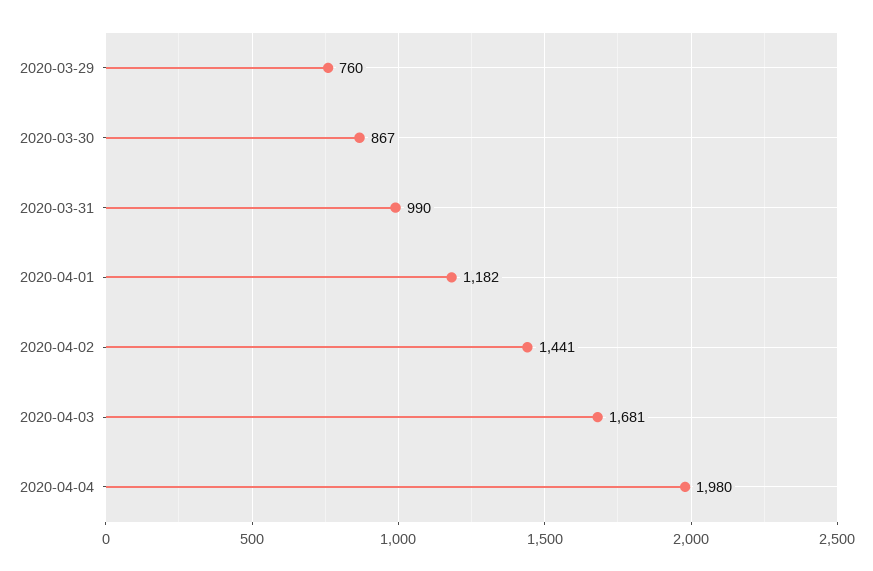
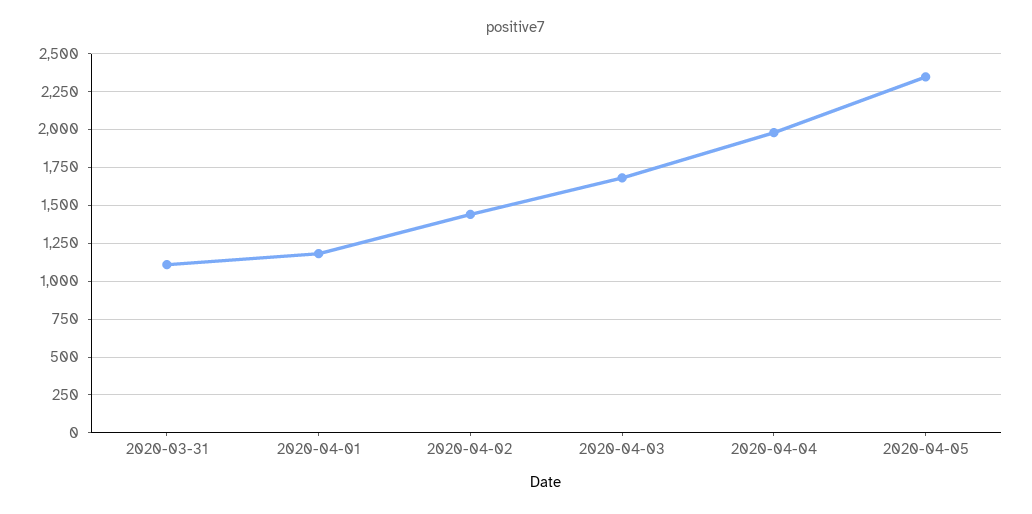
2020-03-29: 760 -> none
2020-03-30: 867 -> none
2020-03-31: 990 -> 1100
2020-04-05: none -> 2350

